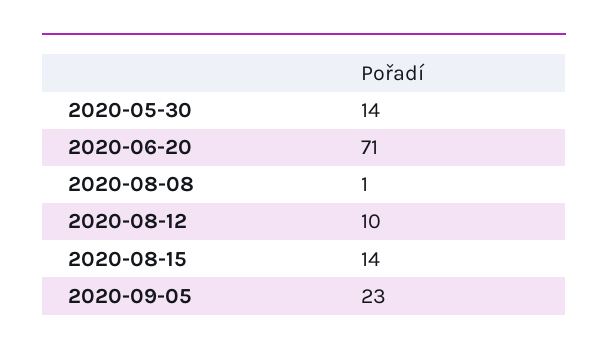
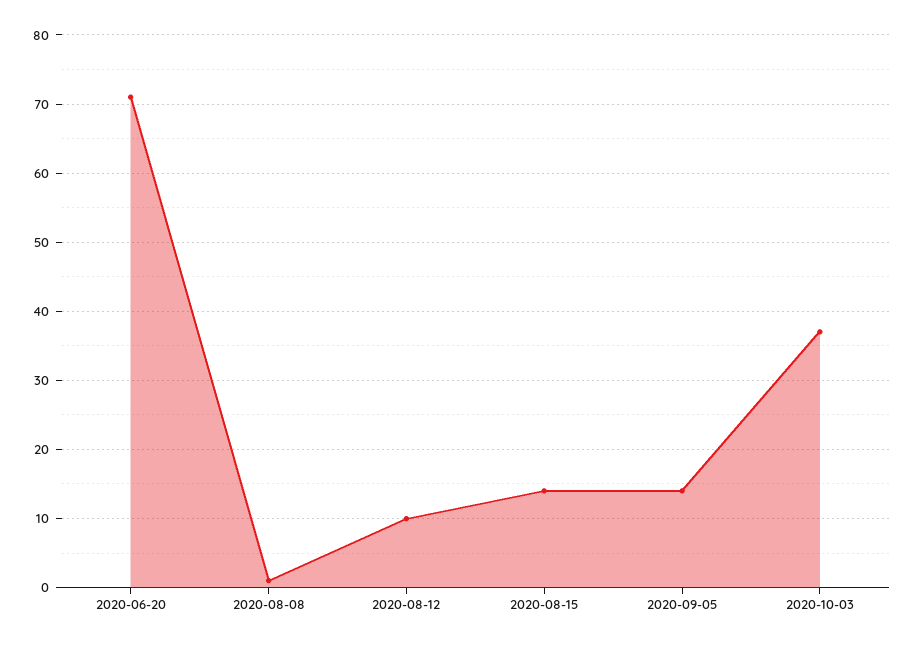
2020-05-30: 14 -> none
2020-09-05: 23 -> 14
2020-10-03: none -> 37

